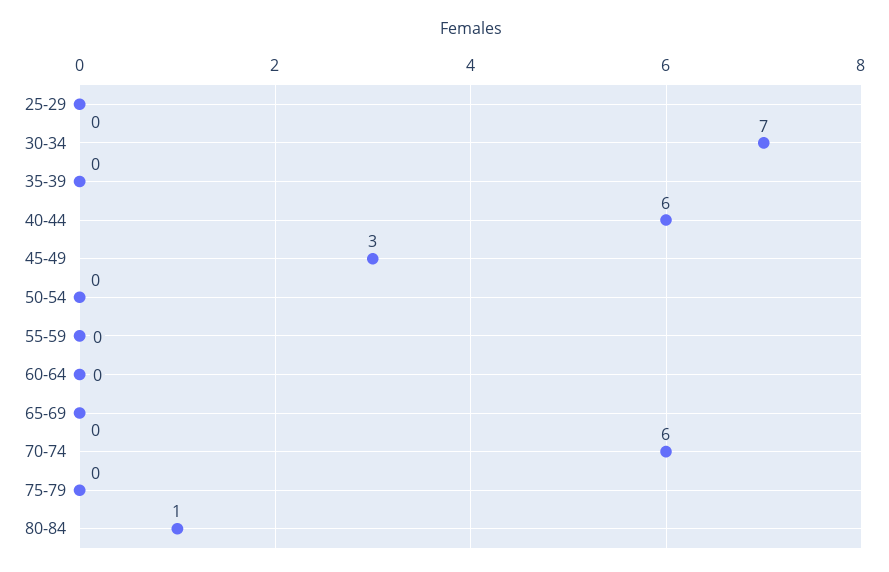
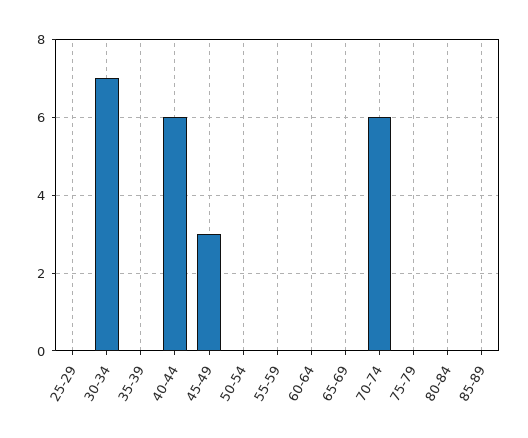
80-84: 1 -> 0
85-89: none -> 0

